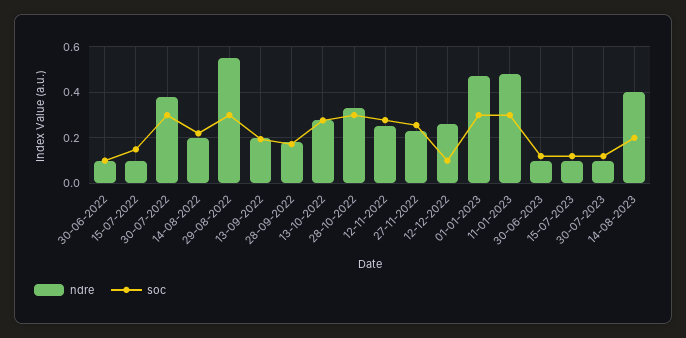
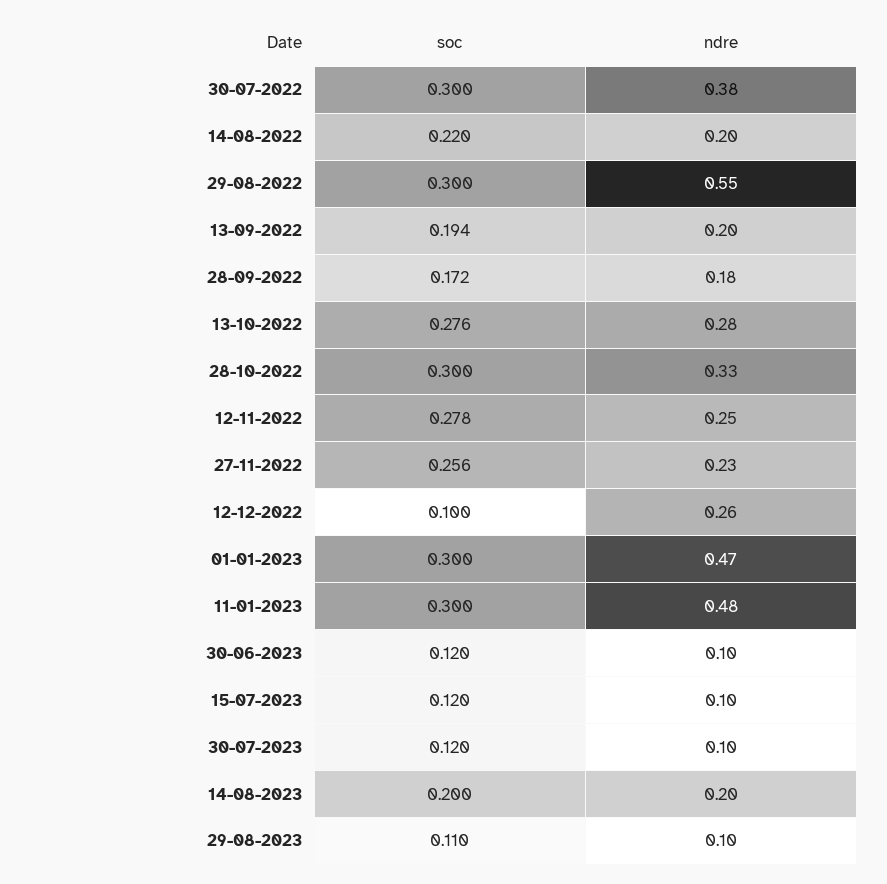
ndre, 30-06-2022: 0.1 -> none
soc, 30-06-2022: 0.1 -> none
ndre, 15-07-2022: 0.1 -> none
soc, 15-07-2022: 0.15 -> none
ndre, 14-08-2023: 0.4 -> 0.2
soc, 29-08-2023: none -> 0.11
ndre, 29-08-2023: none -> 0.1

